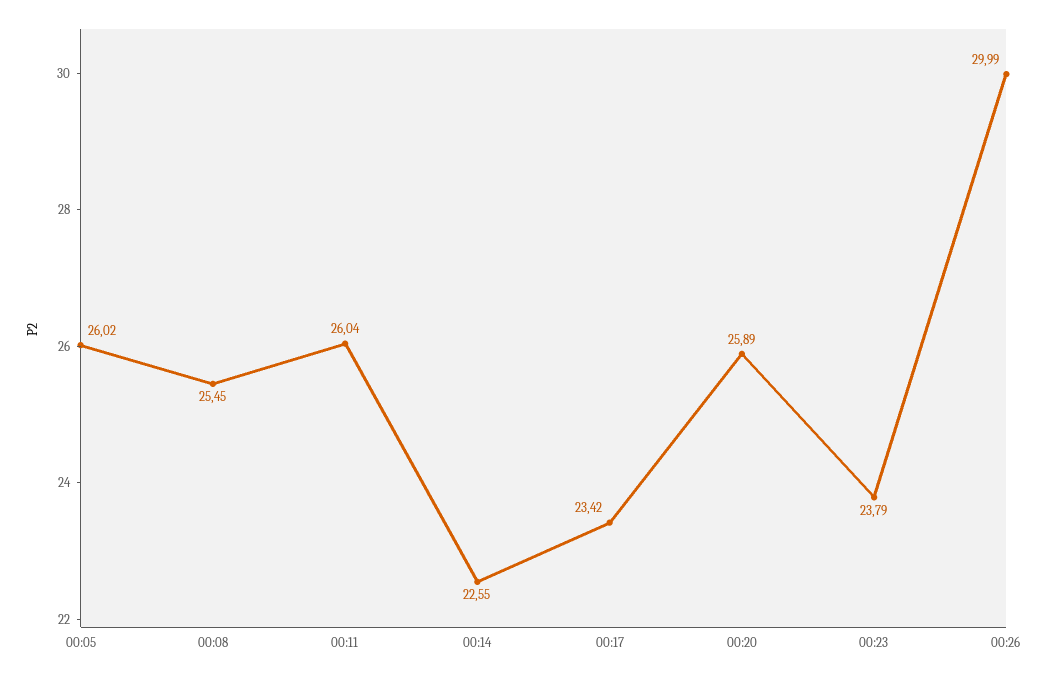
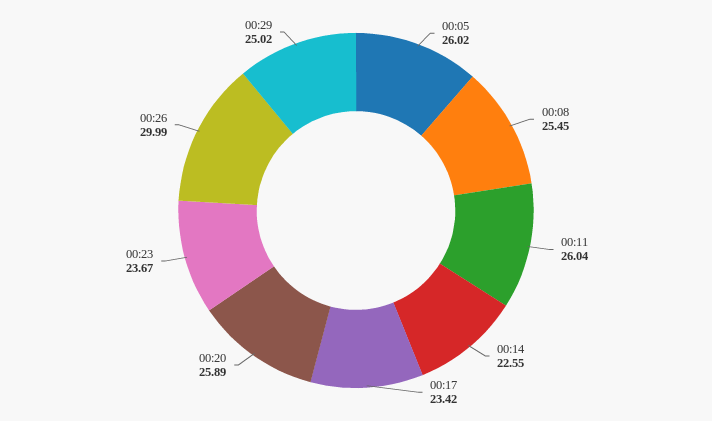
00:23: 23.79 -> 23.67
00:29: none -> 25.02

